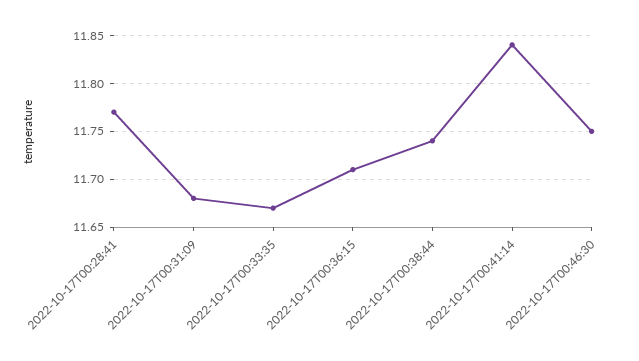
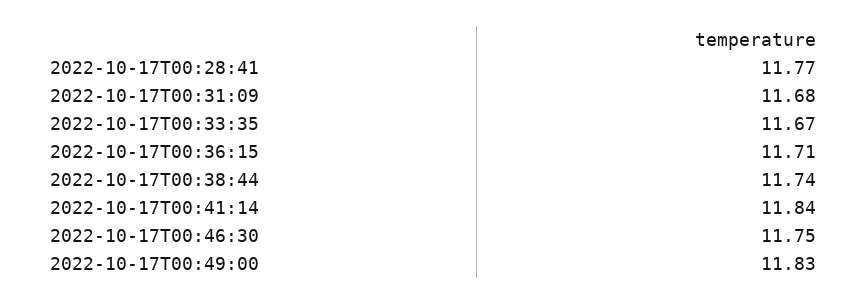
2022-10-17T00:49:00: none -> 11.83

